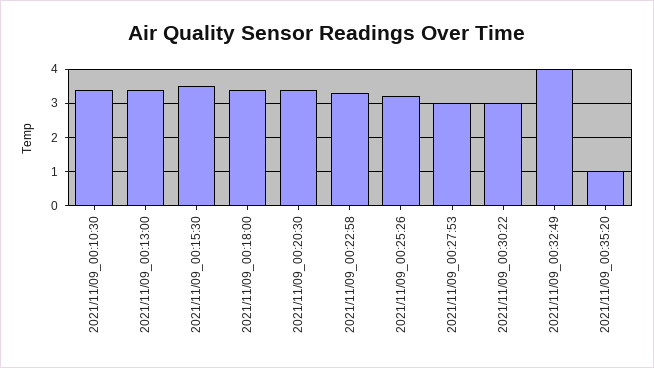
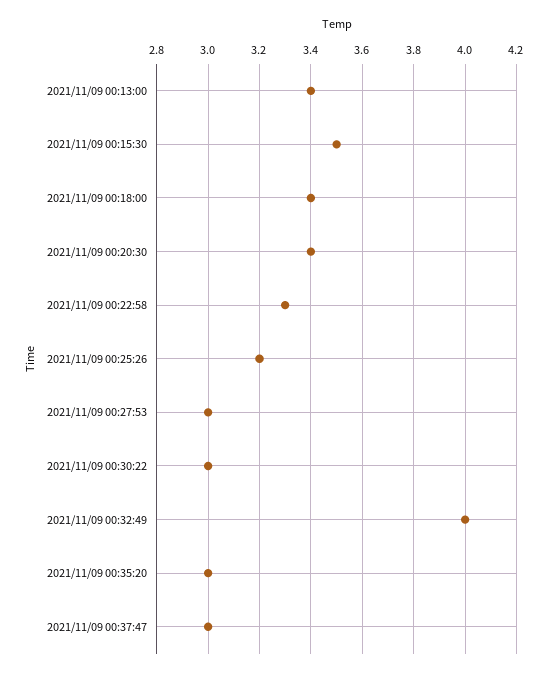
2021/11/09_00:10:30: 3.5 -> none
2021/11/09_00:35:20: 1 -> 3
2021/11/09 00:37:47: none -> 3

